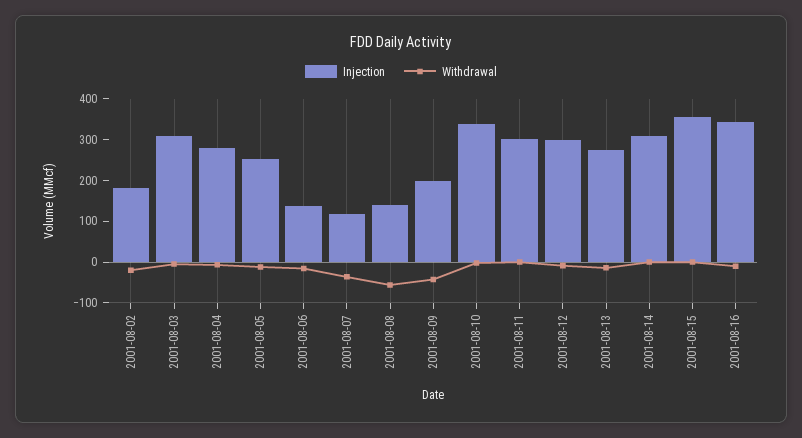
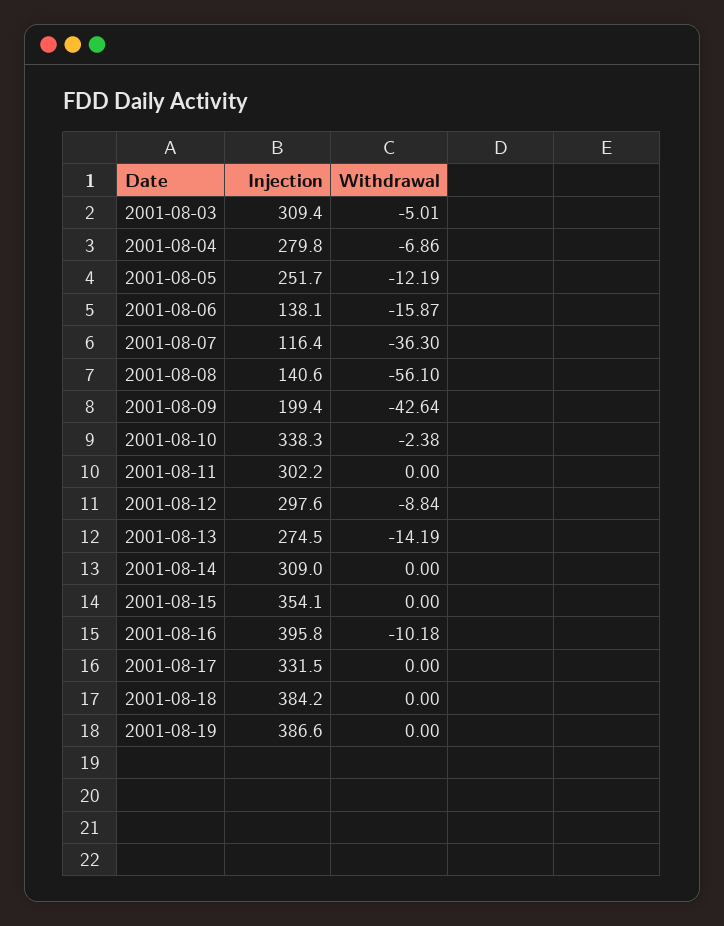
Injection, 2001-08-02: 180 -> none
Withdrawal, 2001-08-02: -20 -> none
Injection, 2001-08-16: 340 -> 395.8
Injection, 2001-08-17: none -> 331.5
Withdrawal, 2001-08-17: none -> 0
Injection, 2001-08-18: none -> 384.2
Withdrawal, 2001-08-18: none -> 0
Injection, 2001-08-19: none -> 386.6
Withdrawal, 2001-08-19: none -> 0

